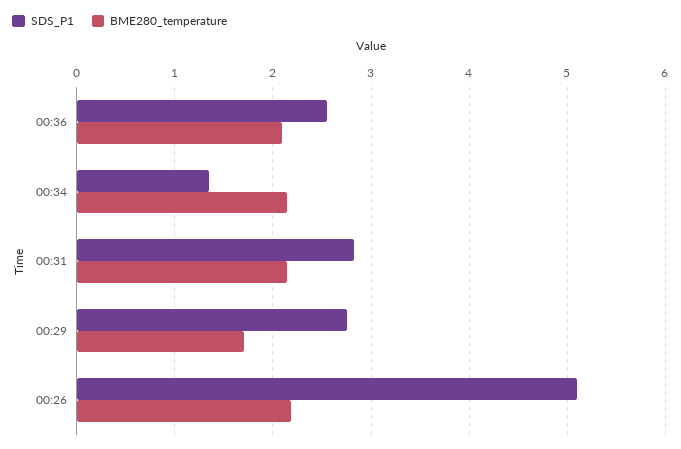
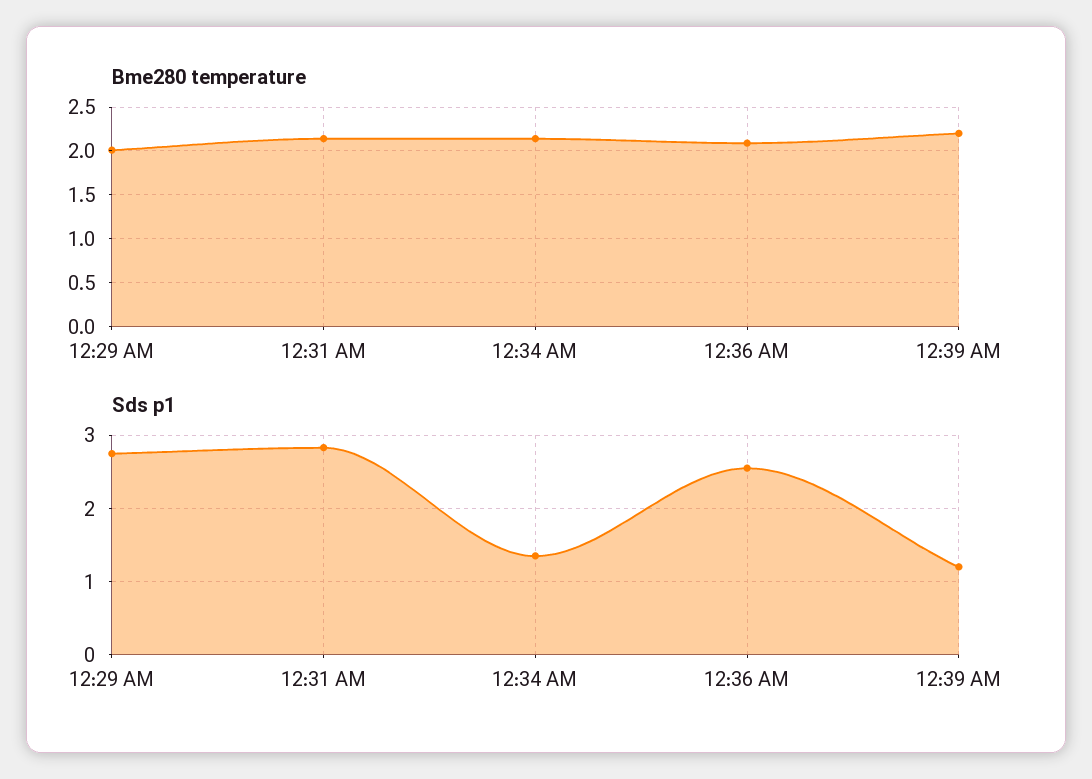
BME280_temperature, 00:29: 1.7 -> 2
SDS_P1, 00:26: 5.1 -> none
BME280_temperature, 00:26: 2.2 -> none
BME280_temperature, 12:39 AM: none -> 2.2
SDS_P1, 12:39 AM: none -> 1.2

